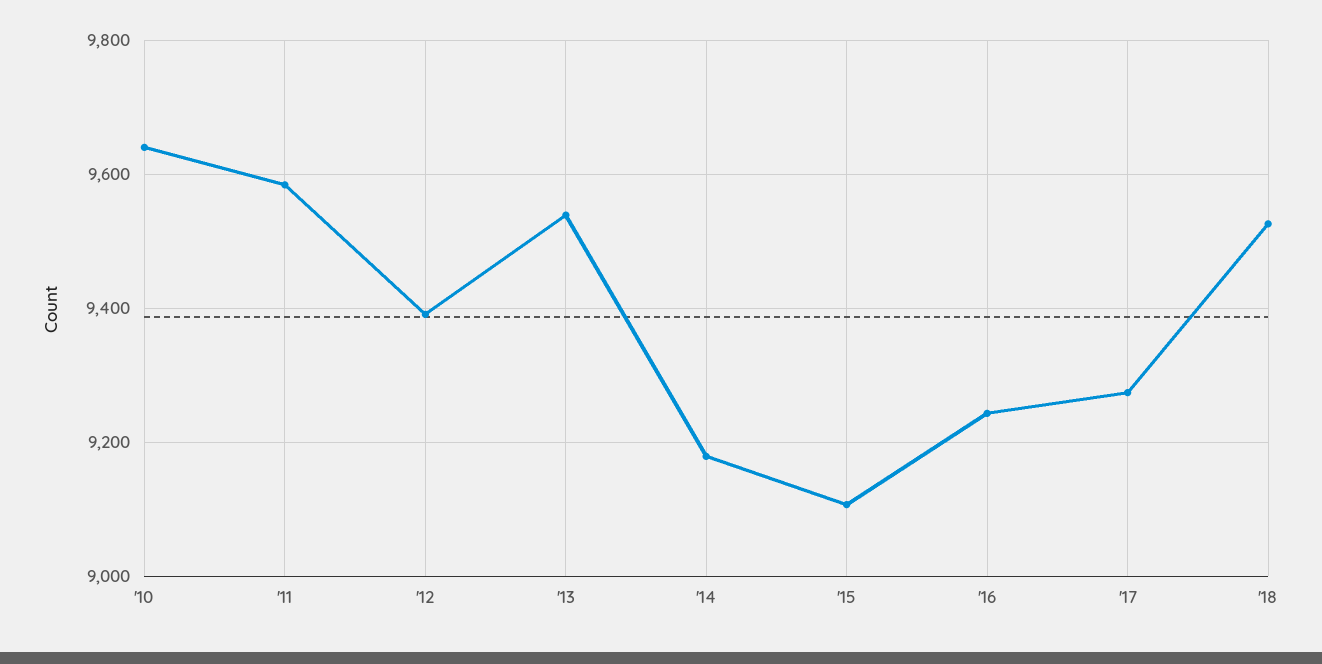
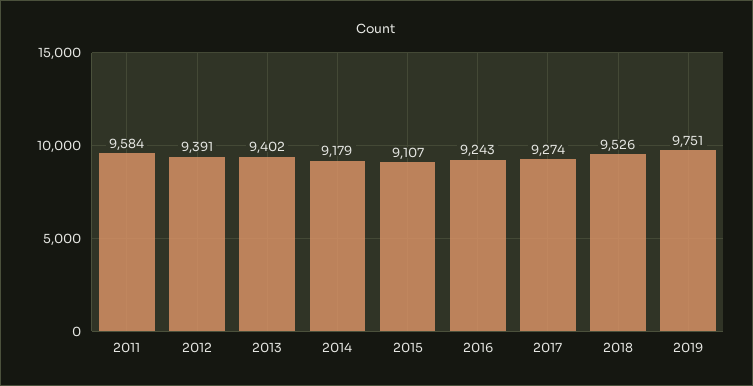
'10: 9640 -> none
'13: 9540 -> 9402
2019: none -> 9751

